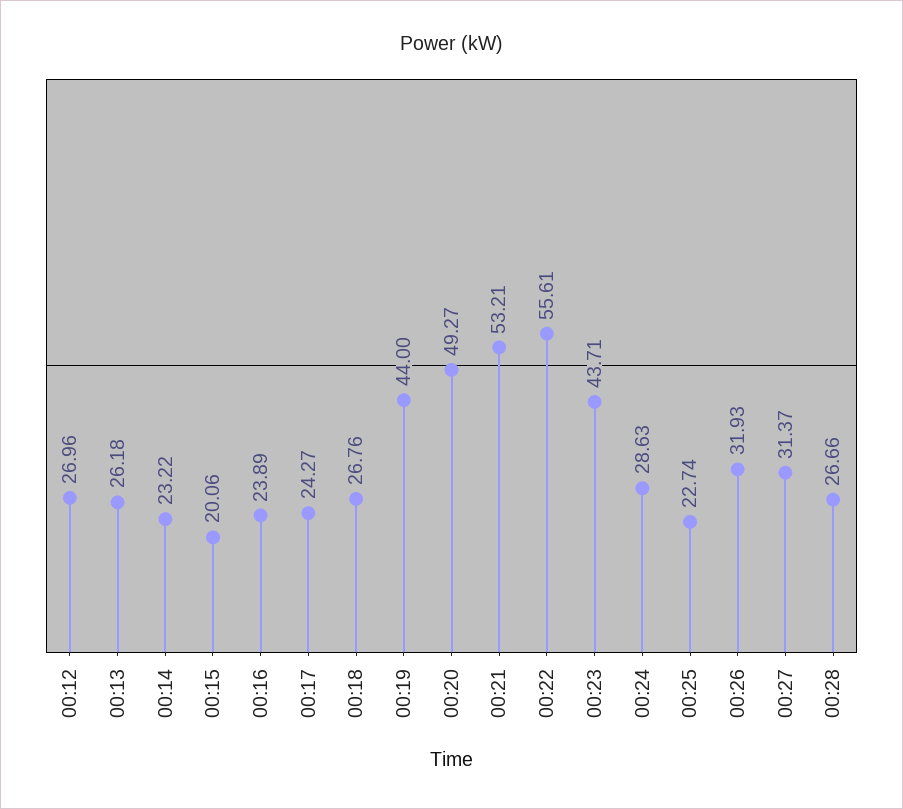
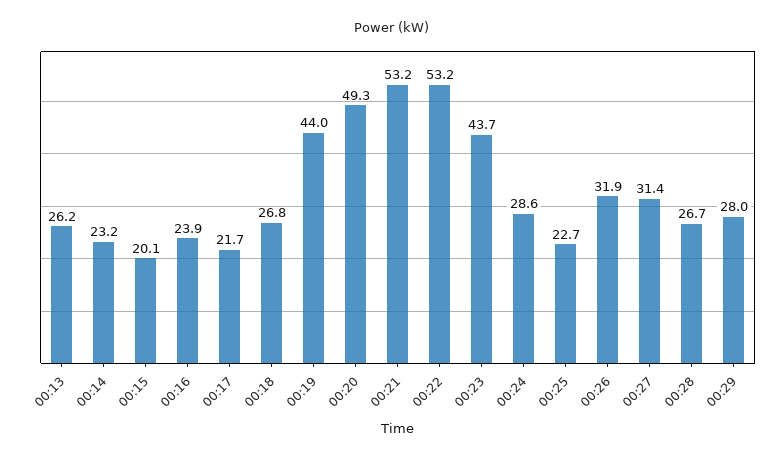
00:12: 26.96 -> none
00:17: 24.27 -> 21.7
00:22: 55.61 -> 53.2
00:29: none -> 28

